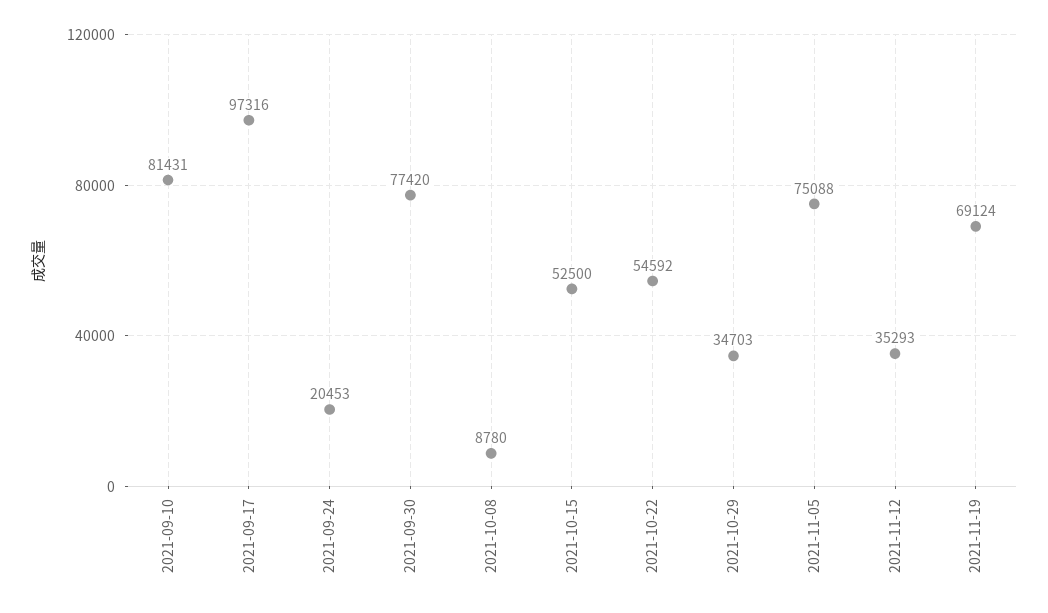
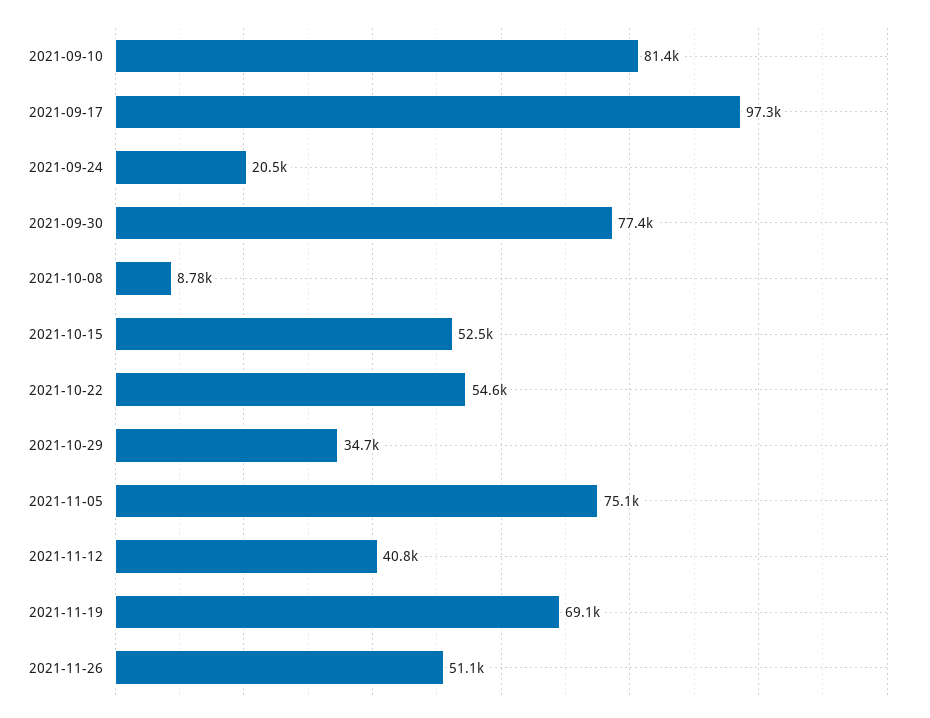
2021-11-12: 35293 -> 40800
2021-11-26: none -> 51100

